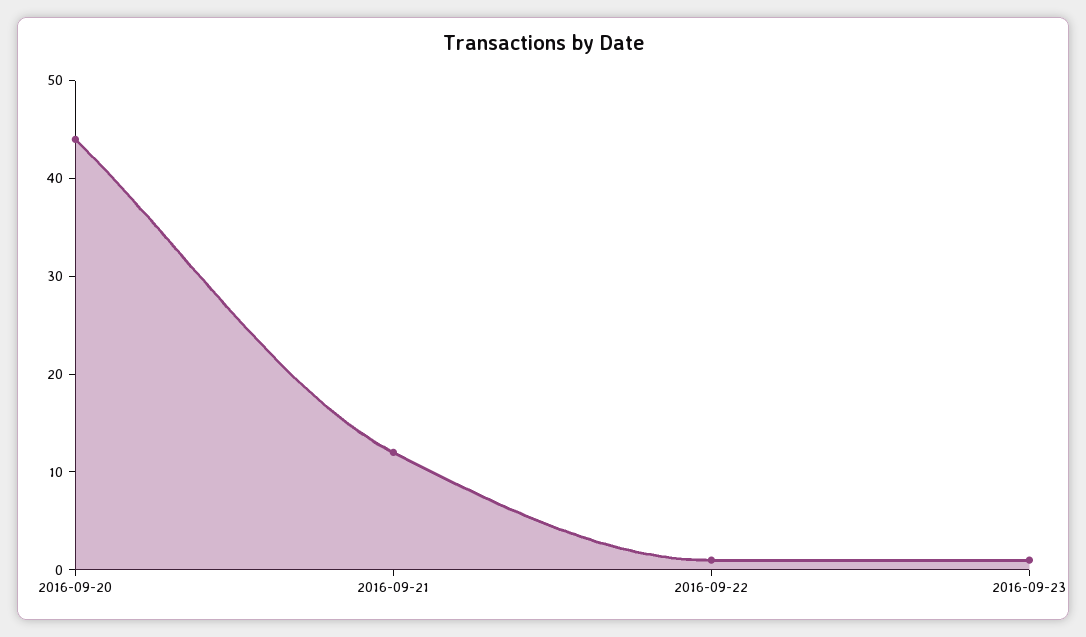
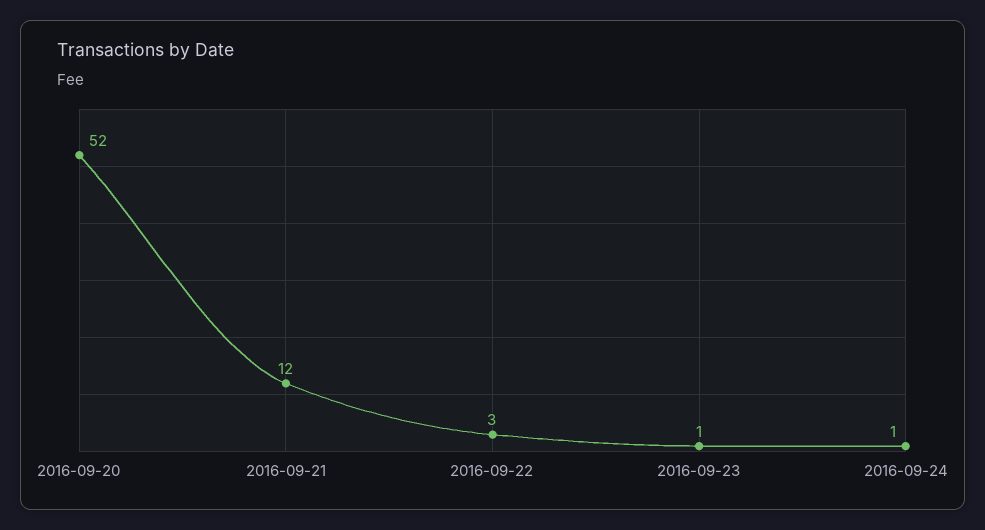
2016-09-20: 44 -> 52
2016-09-22: 1 -> 3
2016-09-24: none -> 1

